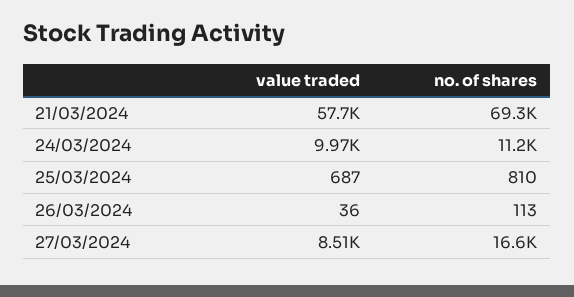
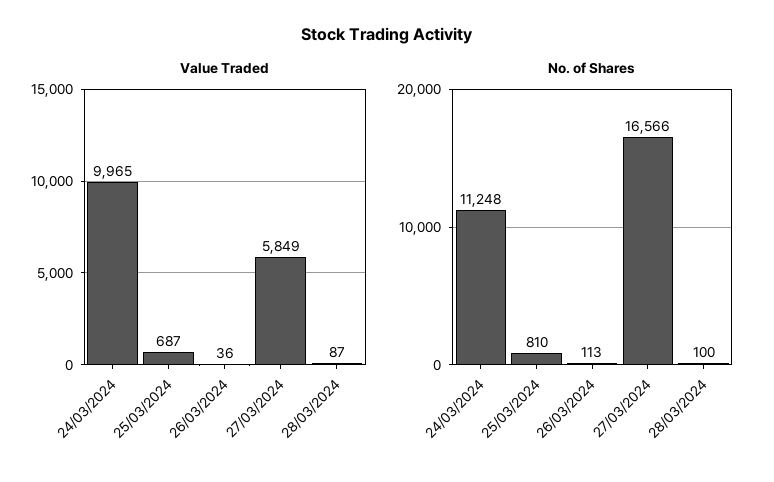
value traded, 21/03/2024: 57700 -> none
no. of shares, 21/03/2024: 69300 -> none
value traded, 27/03/2024: 8510 -> 5849
value traded, 28/03/2024: none -> 87
no. of shares, 28/03/2024: none -> 100

